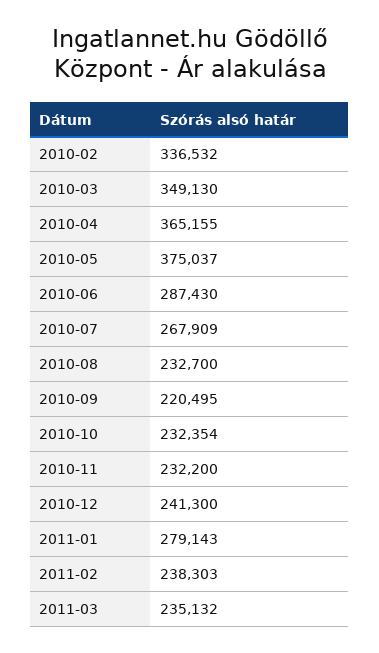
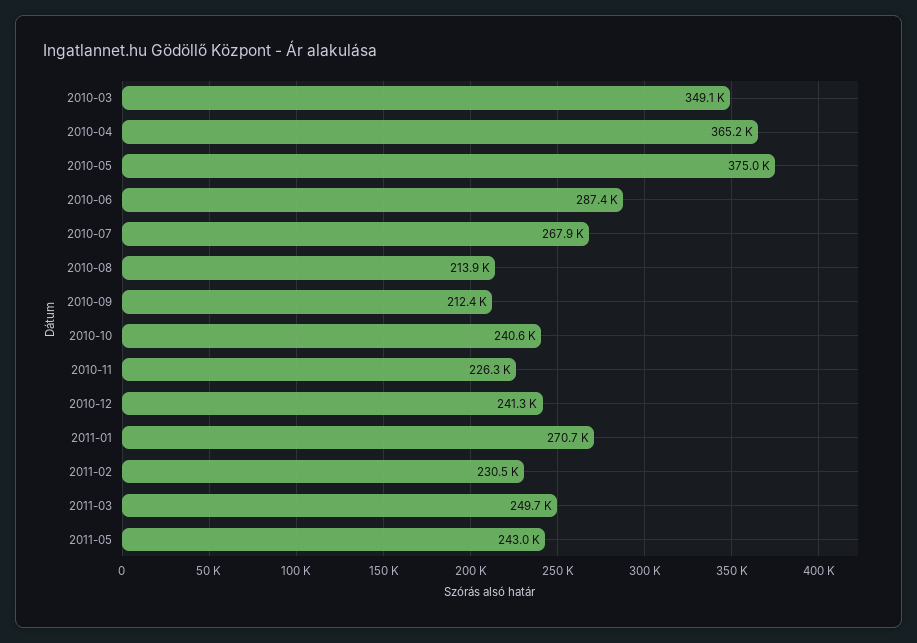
2010-02: 336532 -> none
2010-08: 232700 -> 213900
2010-09: 220495 -> 212400
2010-10: 232354 -> 240600
2010-11: 232200 -> 226300
2011-01: 279143 -> 270700
2011-02: 238303 -> 230500
2011-03: 235132 -> 249700
2011-05: none -> 243000

